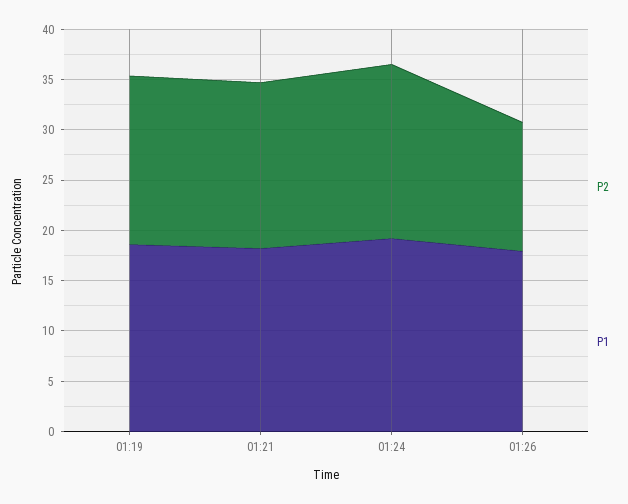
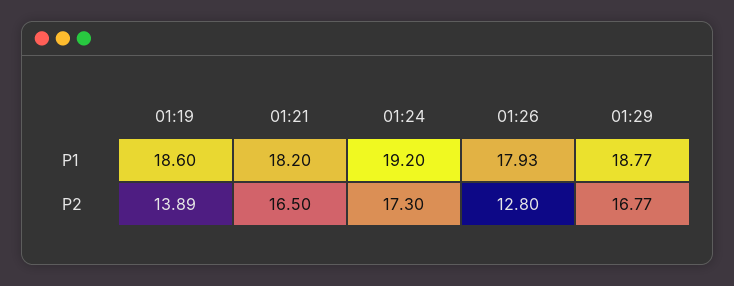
P2, 01:19: 17 -> 13.89
P1, 01:29: none -> 18.77
P2, 01:29: none -> 16.77

